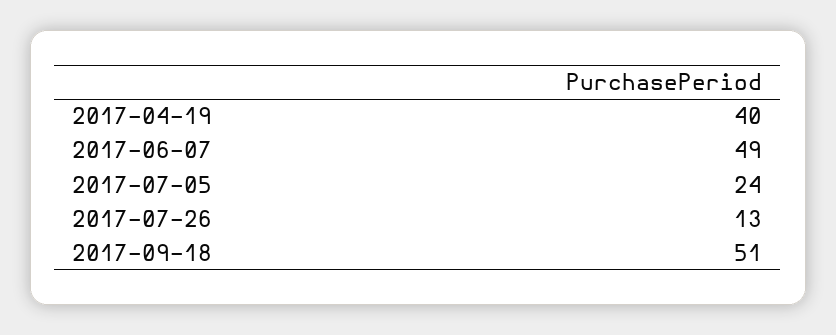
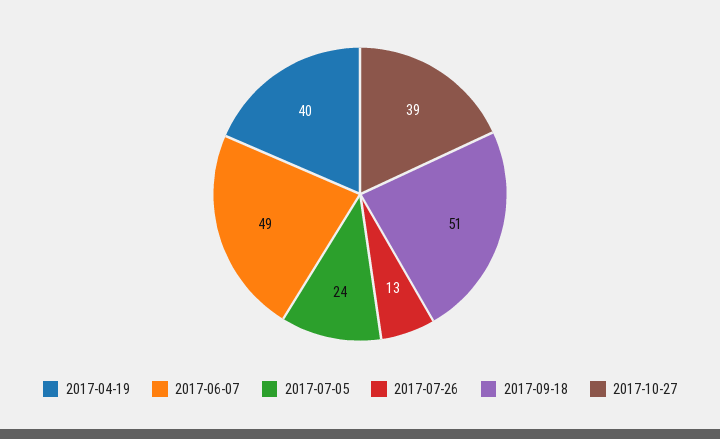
2017-10-27: none -> 39

